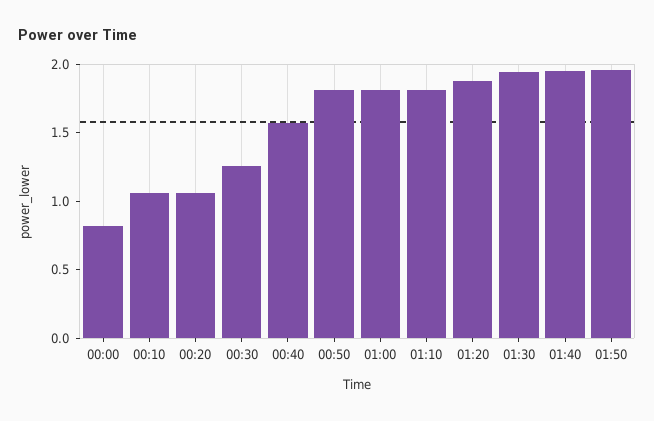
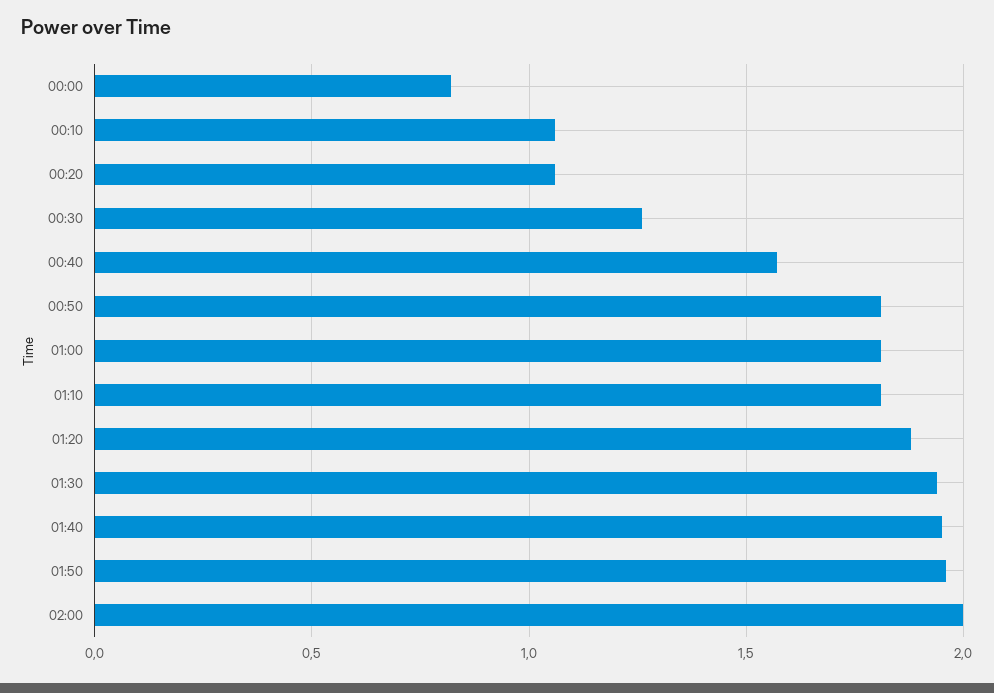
02:00: none -> 2

